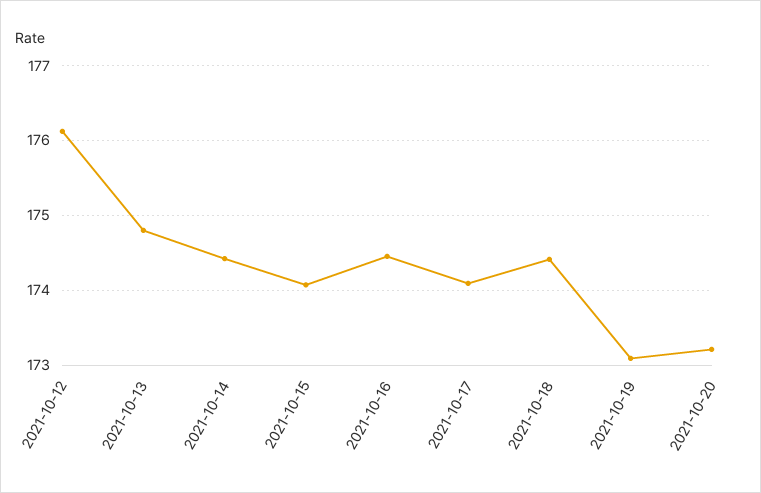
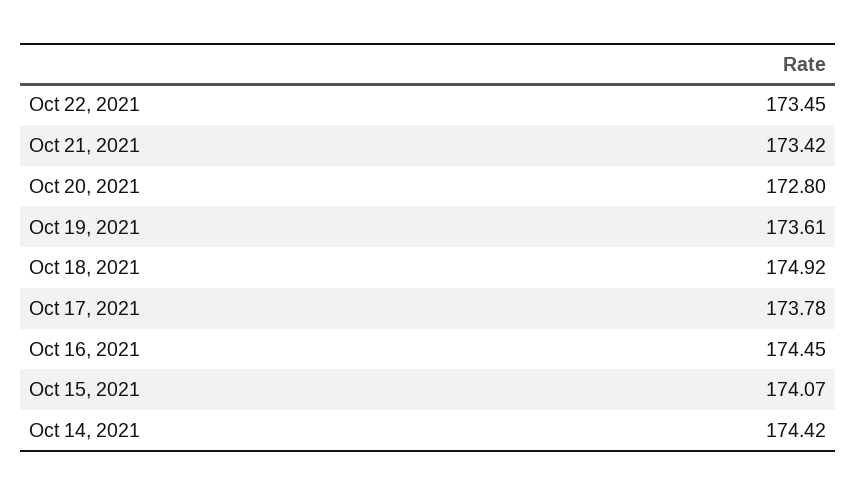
2021-10-12: 176.1 -> none
2021-10-13: 174.8 -> none
2021-10-17: 174.1 -> 173.78
2021-10-18: 174.4 -> 174.92
2021-10-19: 173.1 -> 173.61
2021-10-20: 173.2 -> 172.8
Oct 22, 2021: none -> 173.45
Oct 21, 2021: none -> 173.42

